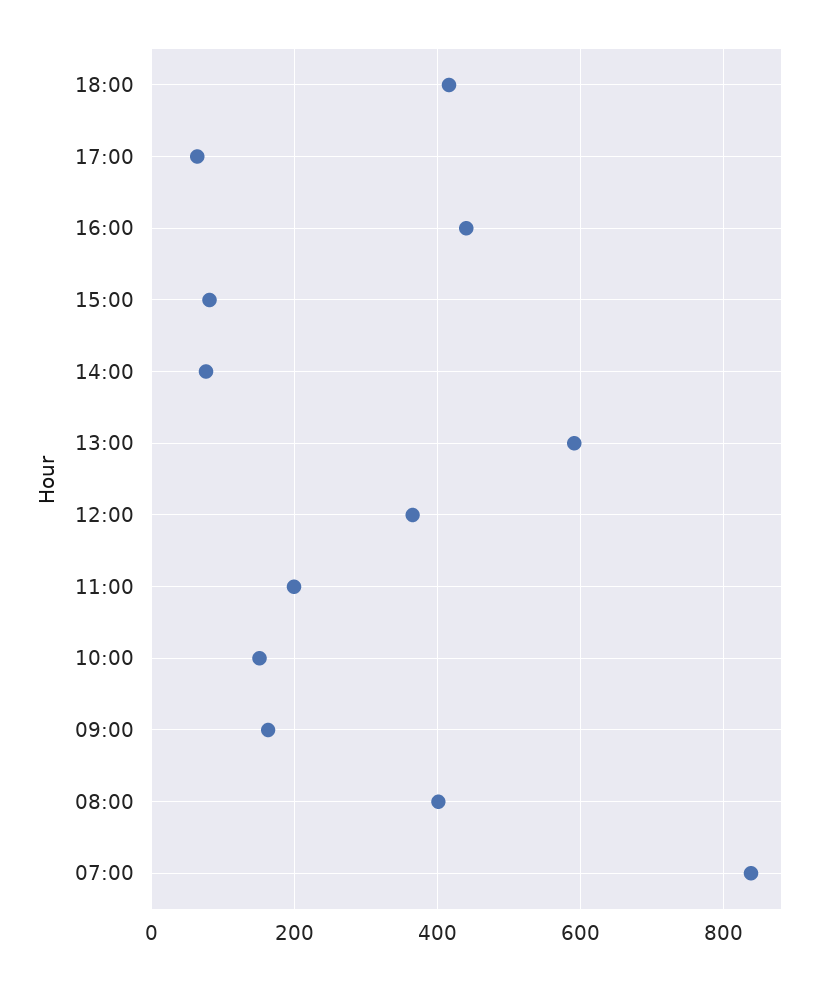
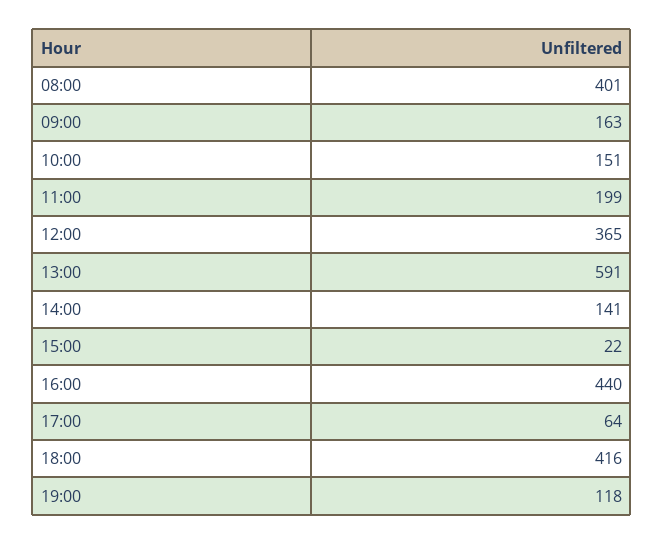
15:00: 80 -> 22
14:00: 80 -> 141
07:00: 840 -> none
19:00: none -> 118

